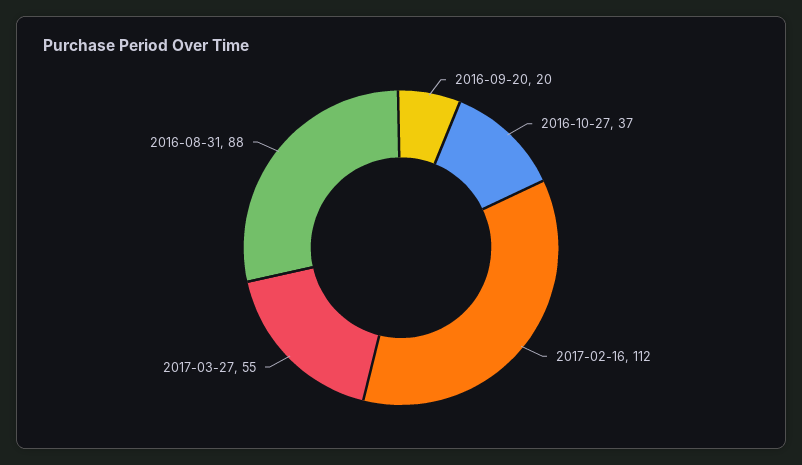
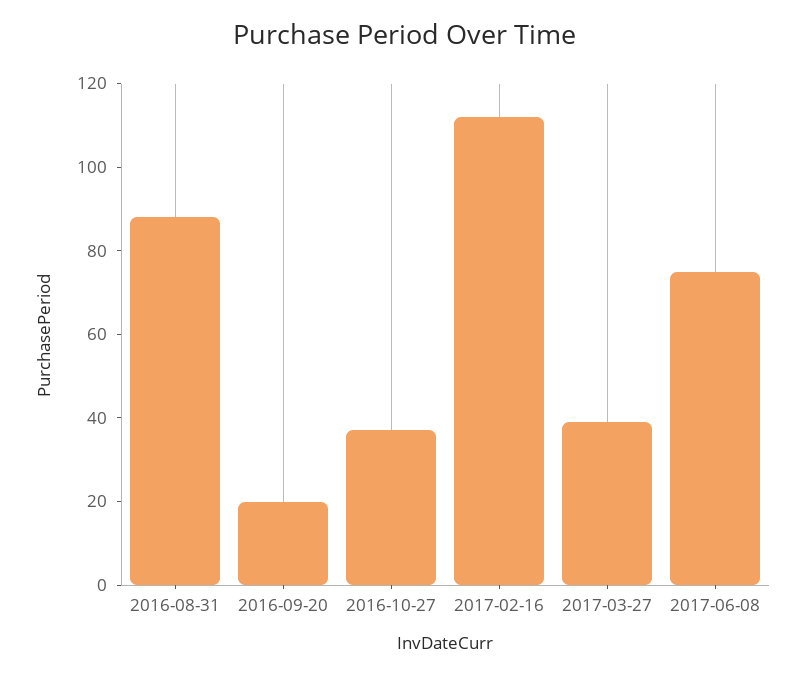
2017-03-27: 55 -> 40
2017-06-08: none -> 75

